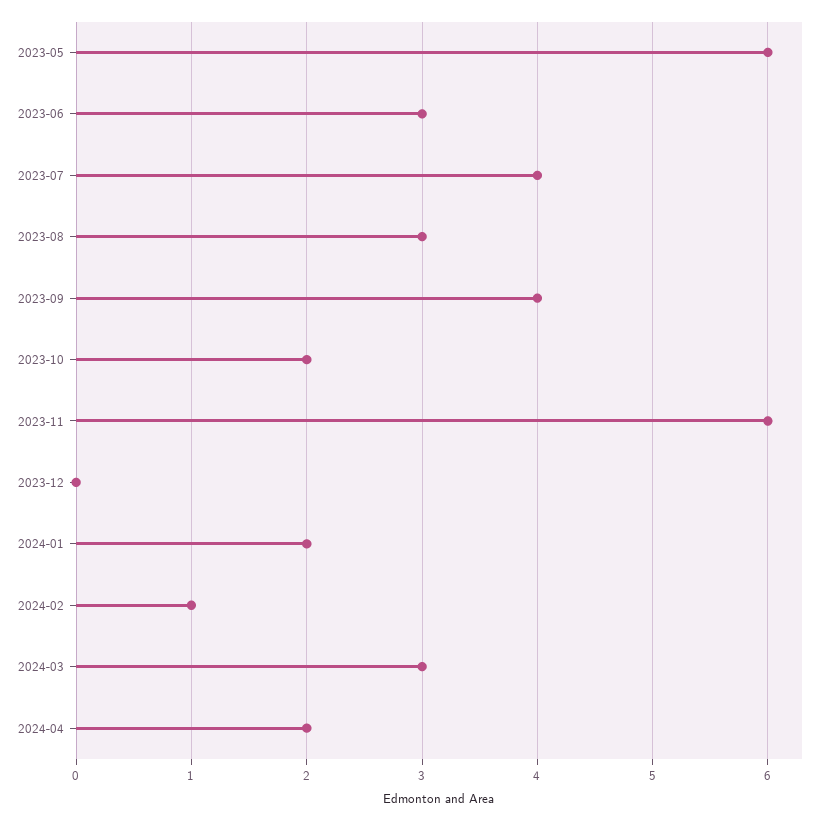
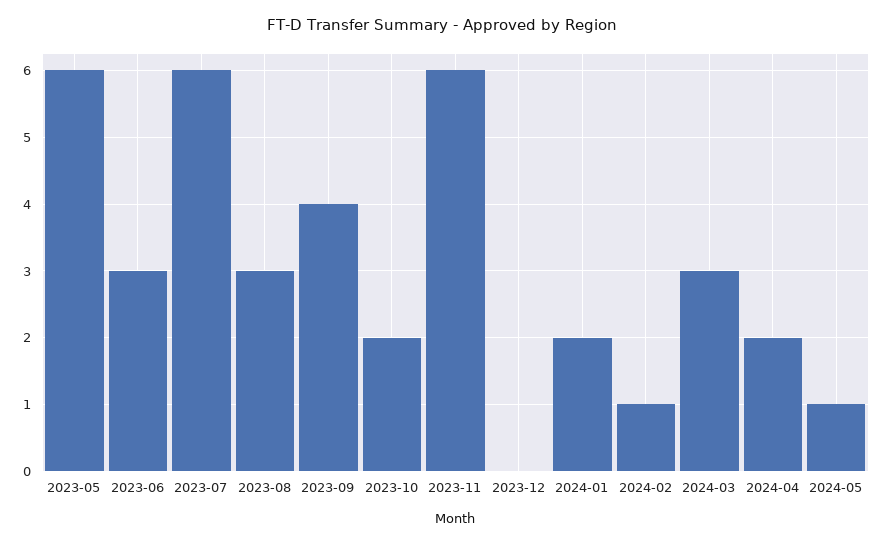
2023-07: 4 -> 6
2024-05: none -> 1

